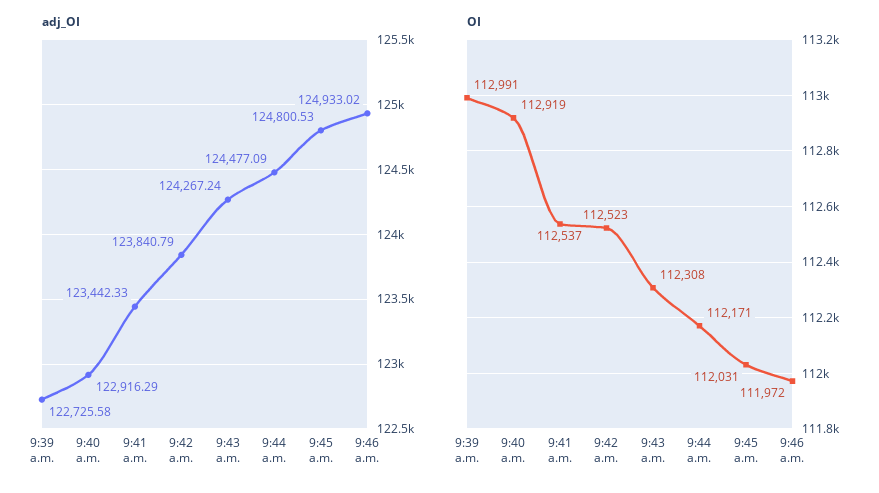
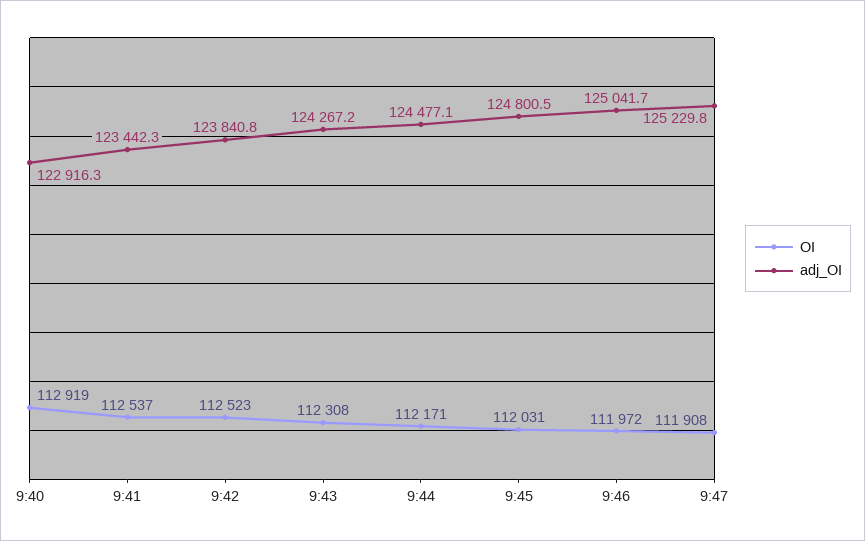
adj_OI, 9:39 a.m.: 122725.58 -> none
adj_OI, 9:46 a.m.: 124933.02 -> 125041.7
OI, 9:39 a.m.: 112991 -> none
OI, 9:47: none -> 111908
adj_OI, 9:47: none -> 125229.8

